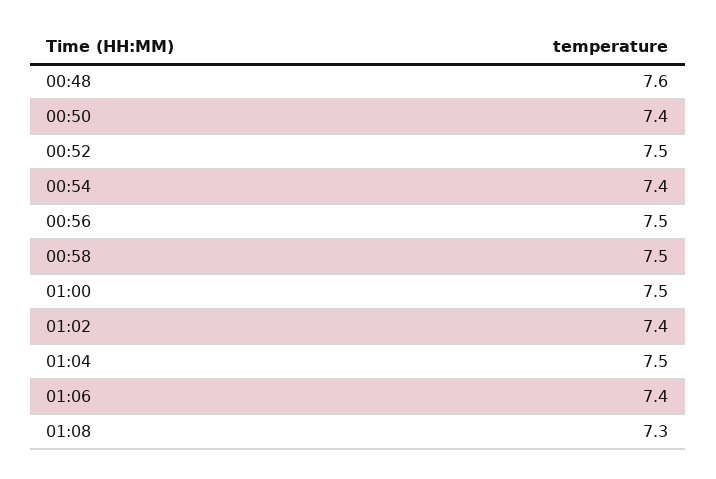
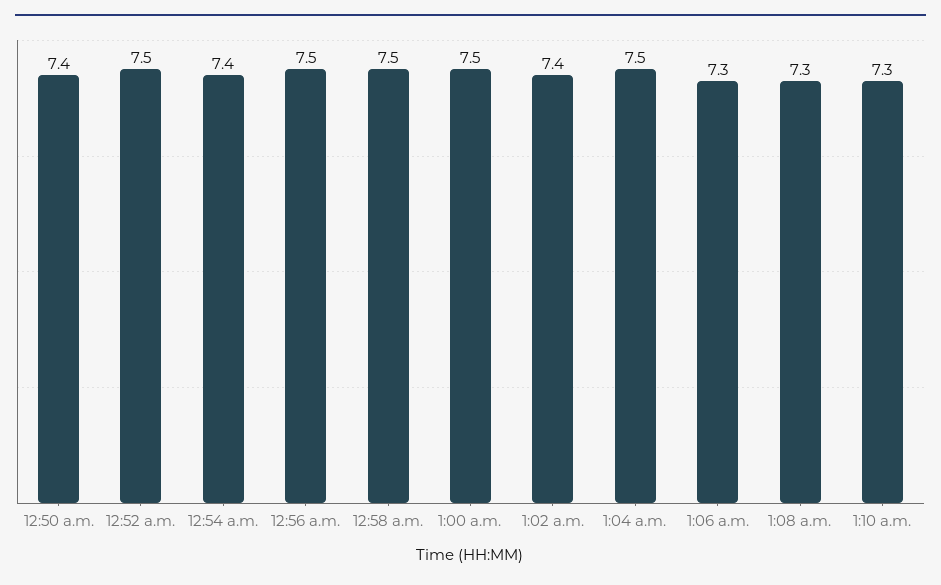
00:48: 7.6 -> none
01:06: 7.4 -> 7.3
1:10 a.m.: none -> 7.3

